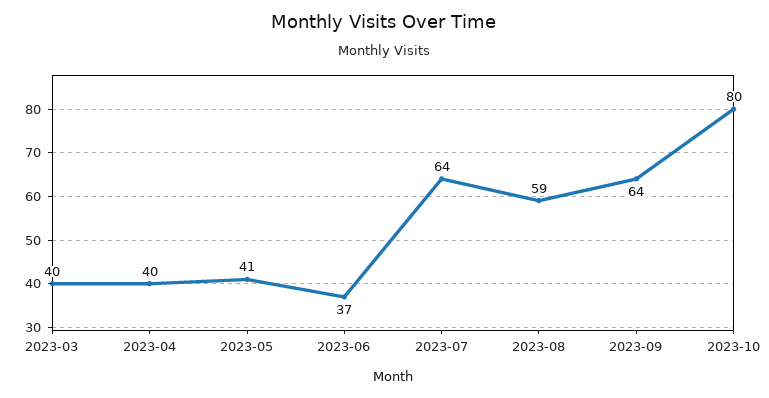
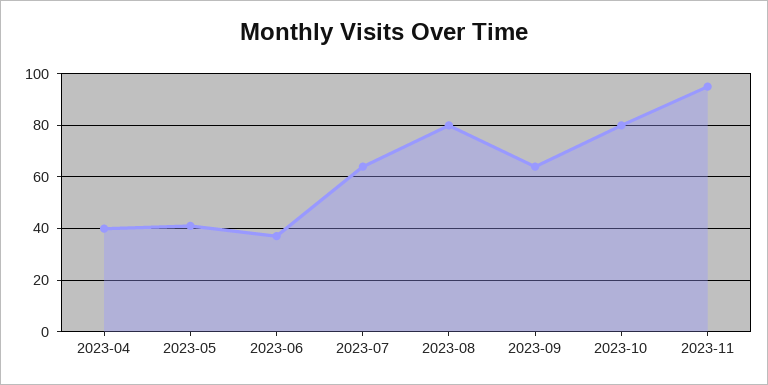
2023-03: 40 -> none
2023-08: 59 -> 80
2023-11: none -> 95

